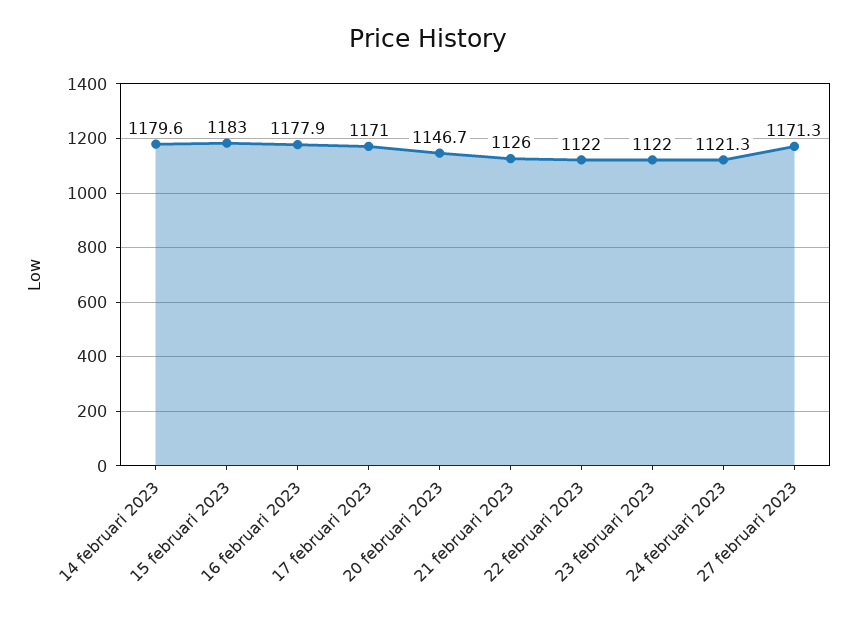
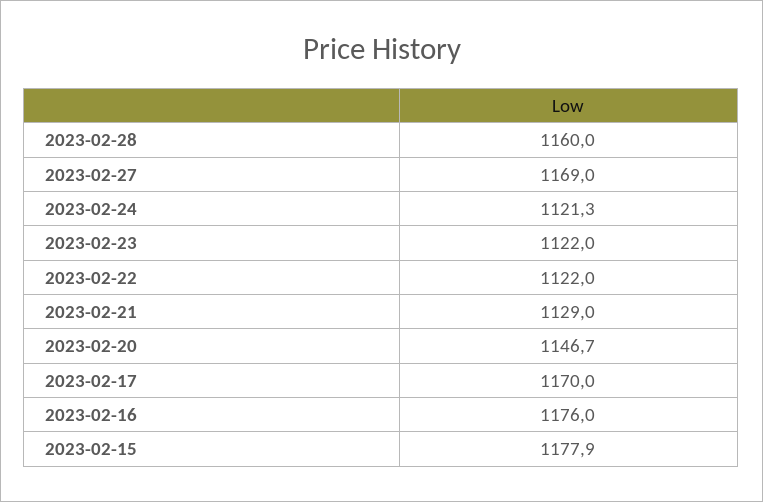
14 februari 2023: 1179.6 -> none
15 februari 2023: 1183 -> 1177.9
16 februari 2023: 1177.9 -> 1176
17 februari 2023: 1171 -> 1170
21 februari 2023: 1126 -> 1129
27 februari 2023: 1171.3 -> 1169
2023-02-28: none -> 1160

